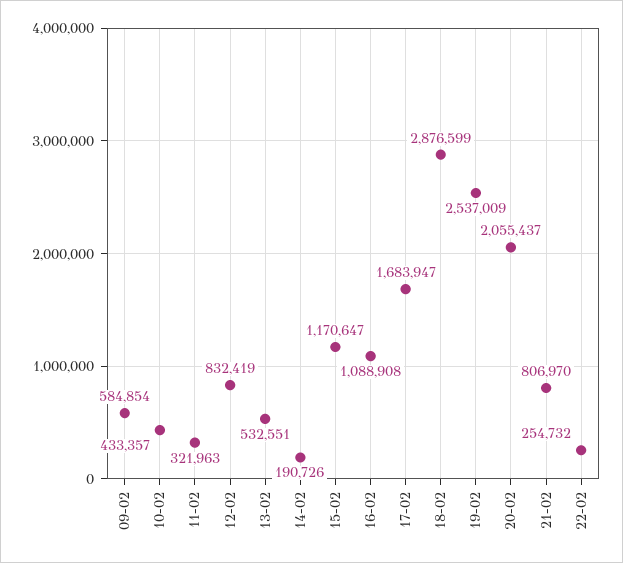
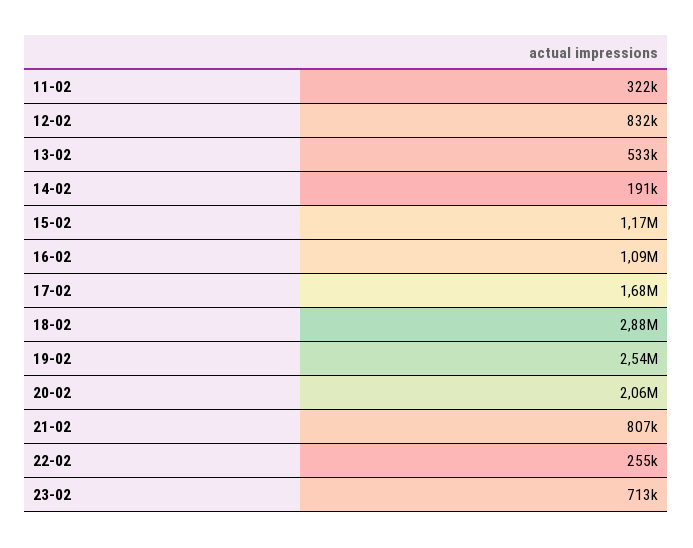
09-02: 584854 -> none
10-02: 433357 -> none
23-02: none -> 713000

